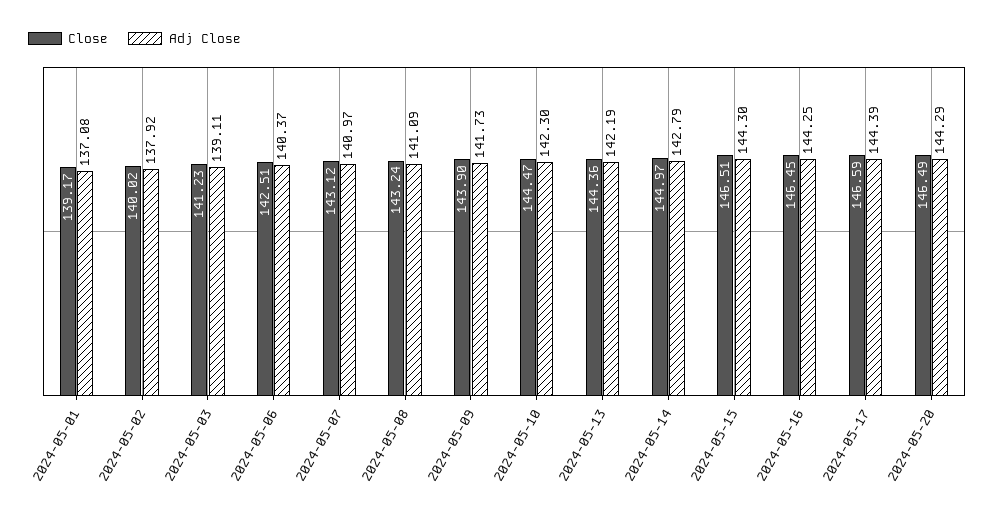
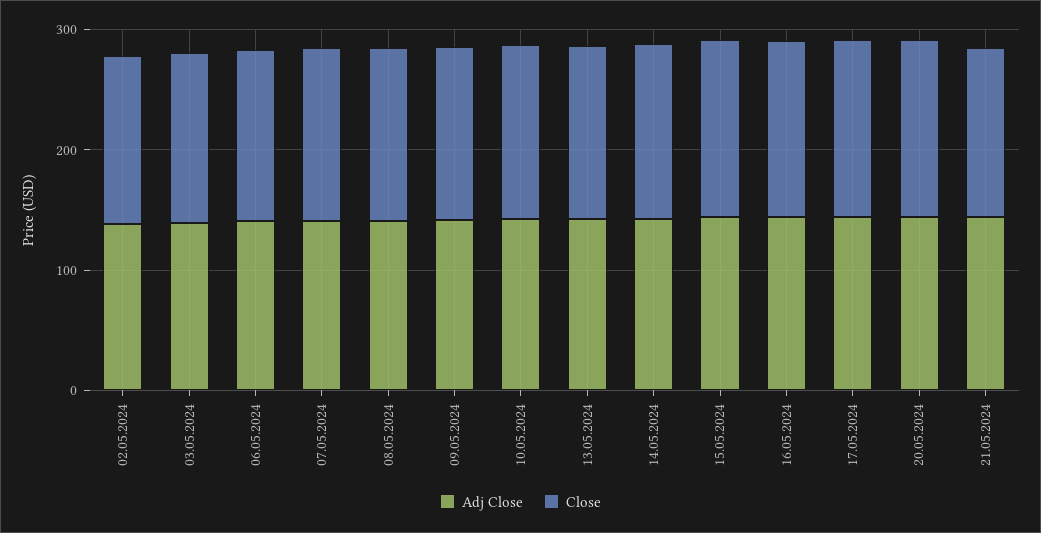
Close, 2024-05-01: 139.17 -> none
Adj Close, 2024-05-01: 137.08 -> none
Adj Close, 21.05.2024: none -> 140
Close, 21.05.2024: none -> 140

